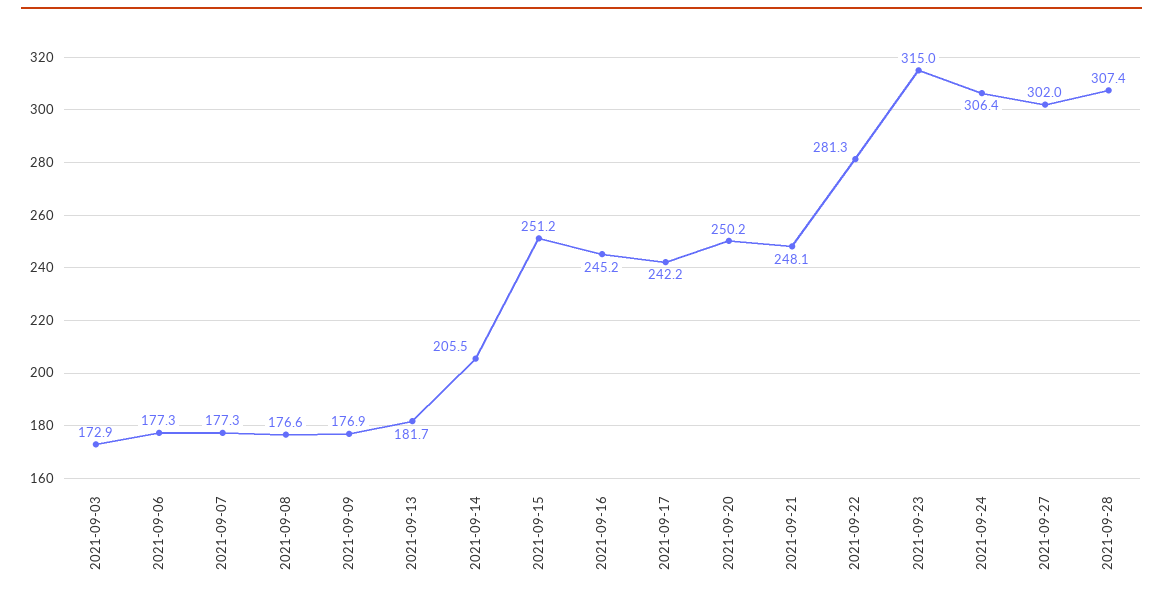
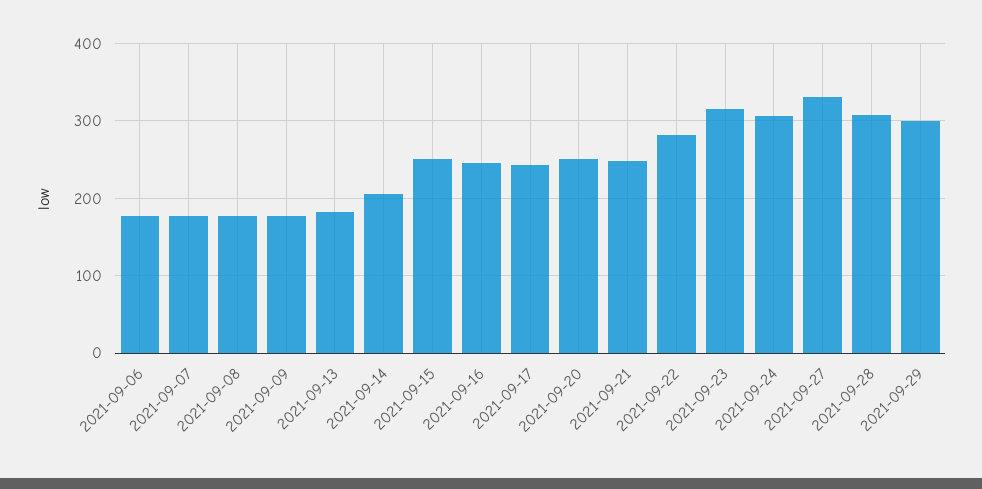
2021-09-03: 172.9 -> none
2021-09-27: 302 -> 330
2021-09-29: none -> 300

